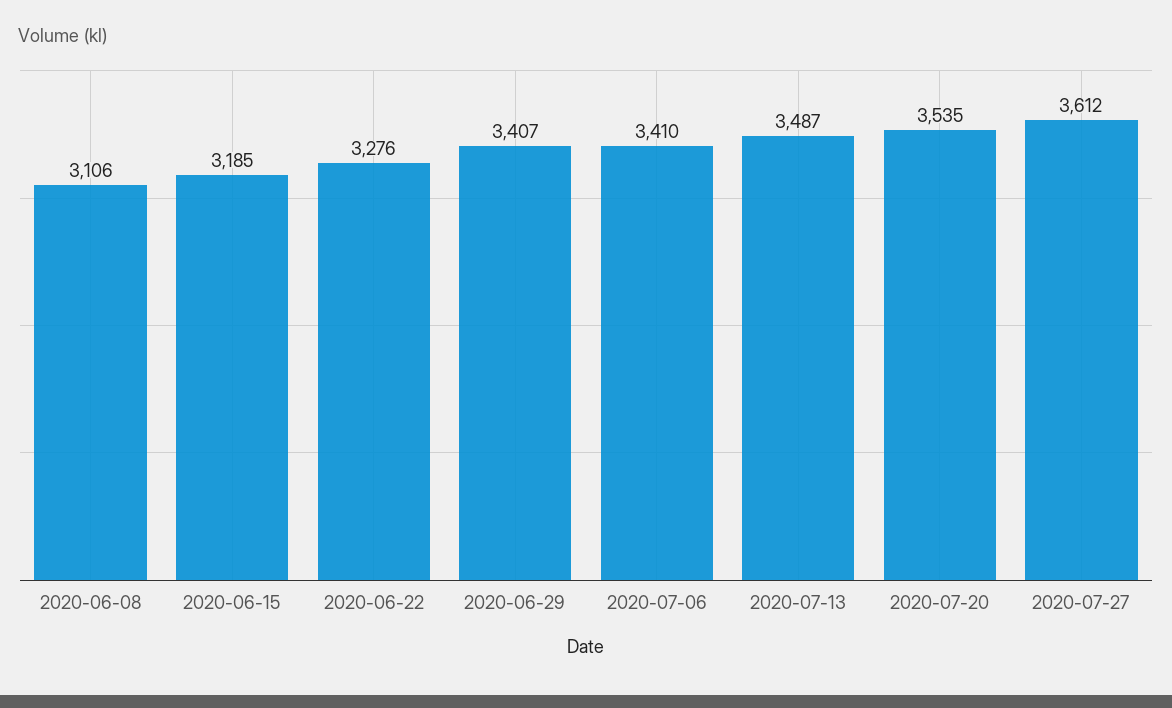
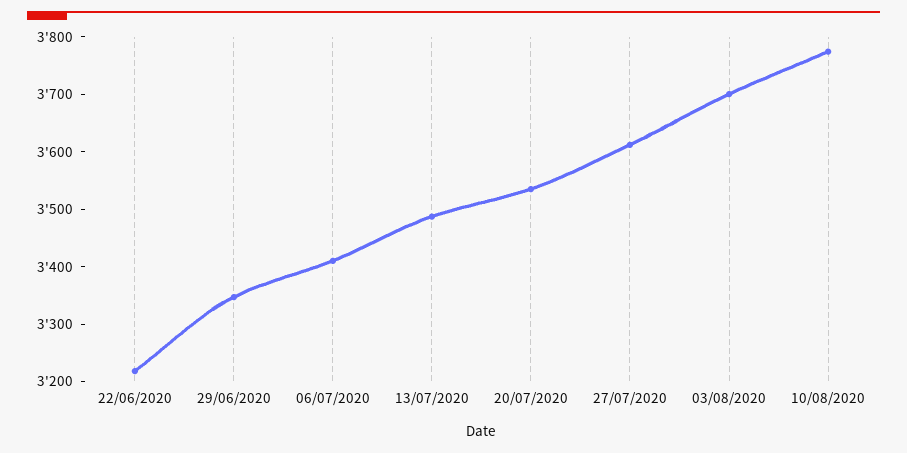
2020-06-08: 3106 -> none
2020-06-15: 3185 -> none
2020-06-22: 3276 -> 3220
2020-06-29: 3407 -> 3340
03/08/2020: none -> 3700
10/08/2020: none -> 3780

